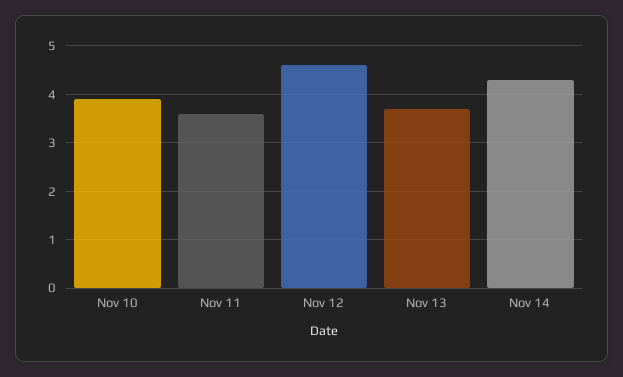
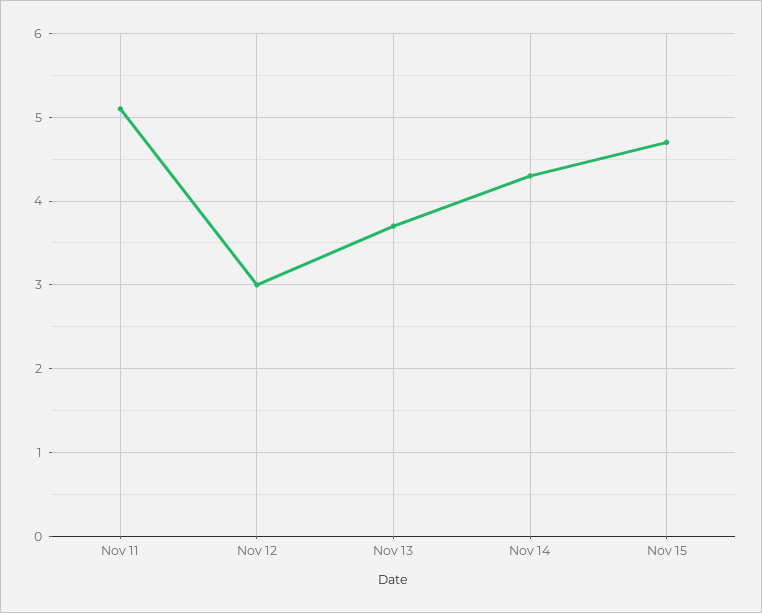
Nov 10: 4 -> none
Nov 11: 3.5 -> 5.1
Nov 12: 4.5 -> 3
Nov 15: none -> 4.7

